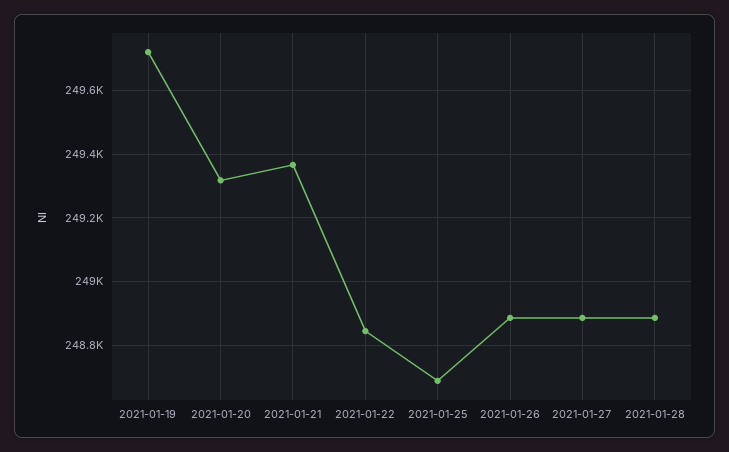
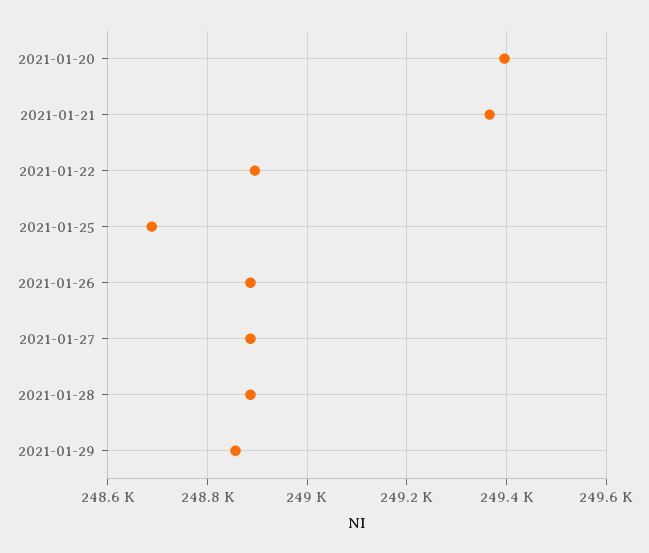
2021-01-19: 249720 -> none
2021-01-20: 249320 -> 249400
2021-01-22: 248840 -> 248900
2021-01-29: none -> 248860

